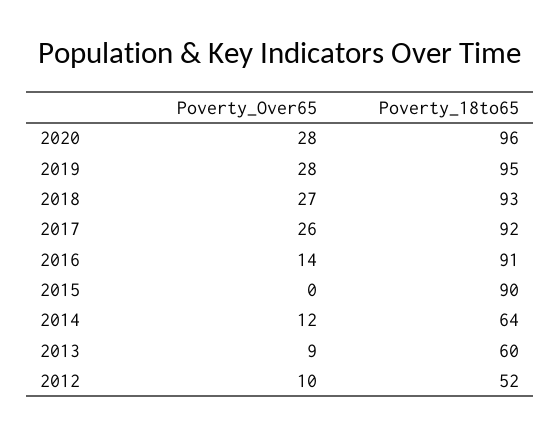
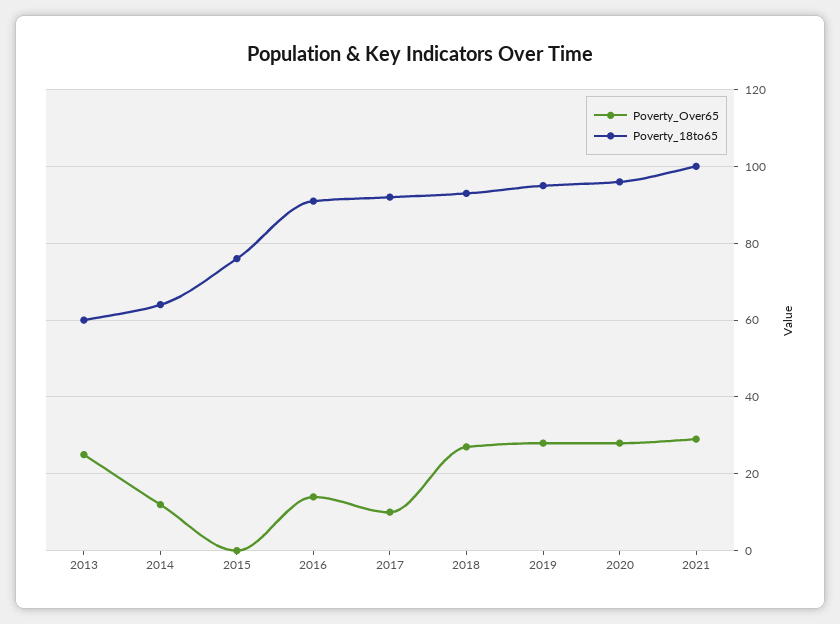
Poverty_Over65, 2017: 26 -> 10
Poverty_18to65, 2015: 90 -> 75
Poverty_Over65, 2013: 9 -> 25
Poverty_Over65, 2012: 10 -> none
Poverty_18to65, 2012: 52 -> none
Poverty_Over65, 2021: none -> 30
Poverty_18to65, 2021: none -> 100

